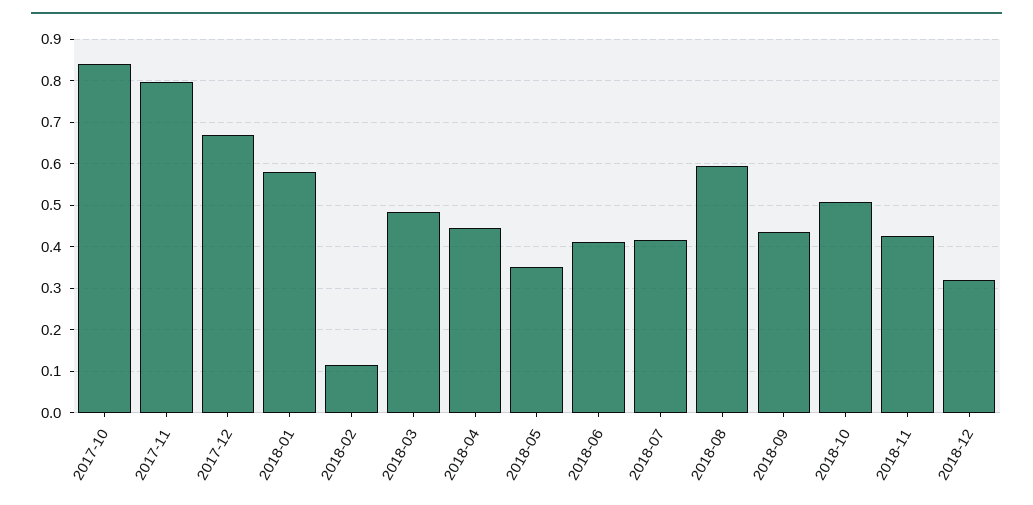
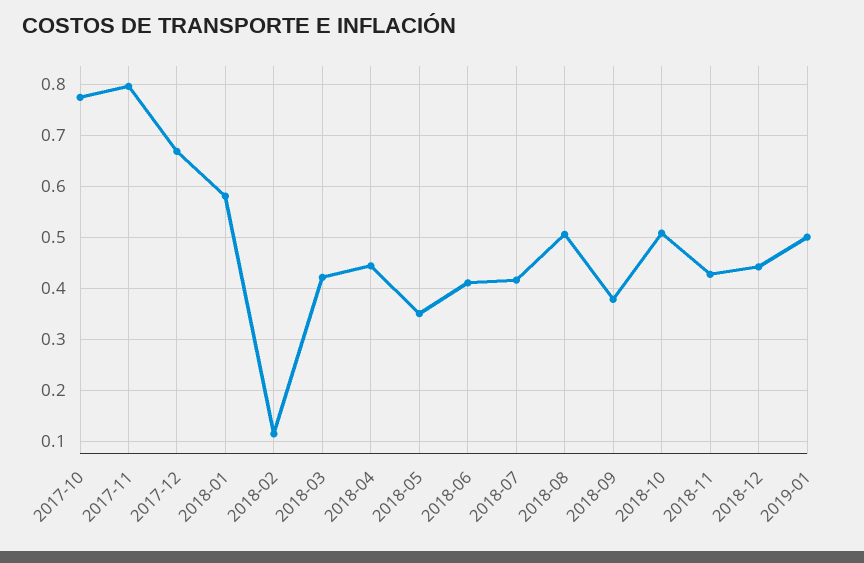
2017-10: 0.84 -> 0.78
2018-03: 0.48 -> 0.42
2018-08: 0.6 -> 0.5
2018-09: 0.44 -> 0.38
2018-12: 0.32 -> 0.44
2019-01: none -> 0.5

